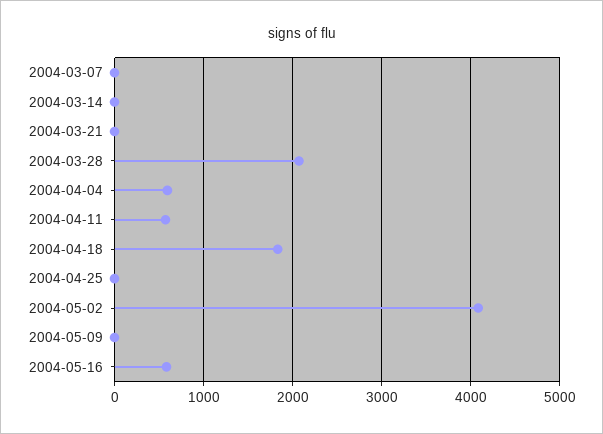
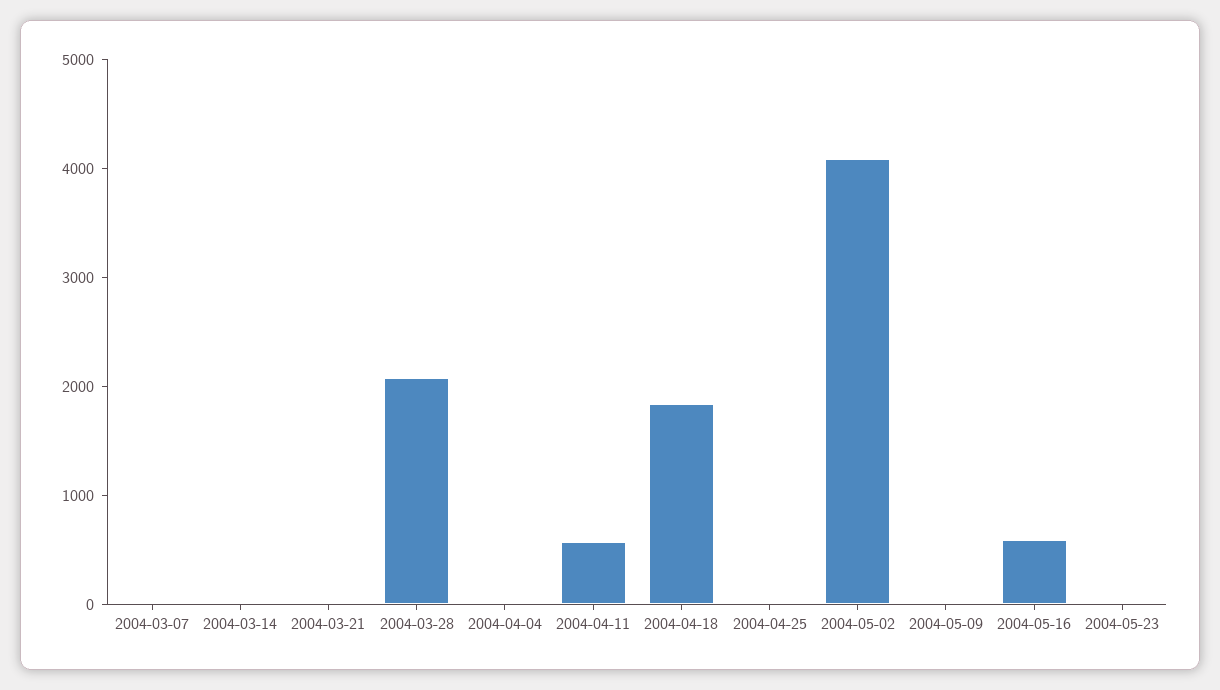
2004-04-04: 600 -> 0
2004-05-23: none -> 0

